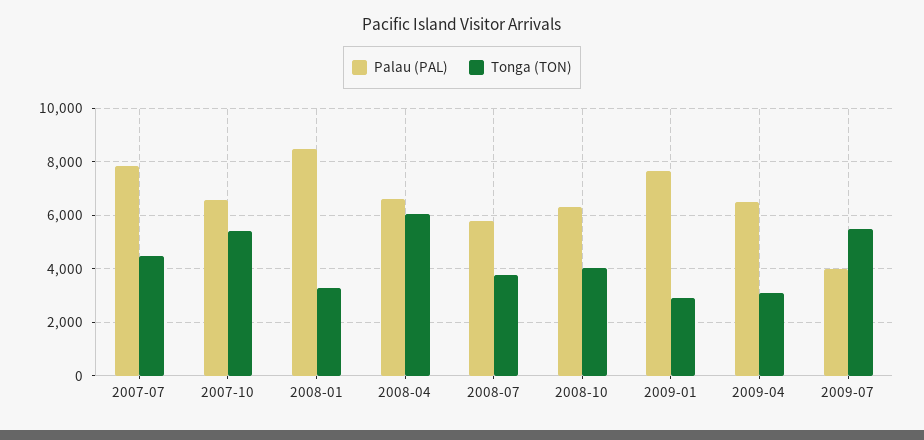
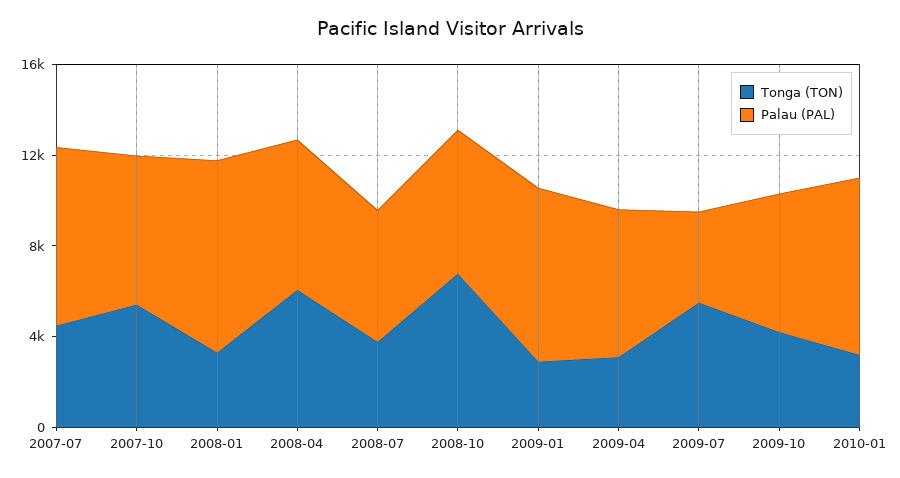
Tonga (TON), 2008-10: 4000 -> 7000
Tonga (TON), 2009-10: none -> 4000
Palau (PAL), 2009-10: none -> 6000
Tonga (TON), 2010-01: none -> 3000
Palau (PAL), 2010-01: none -> 8000

